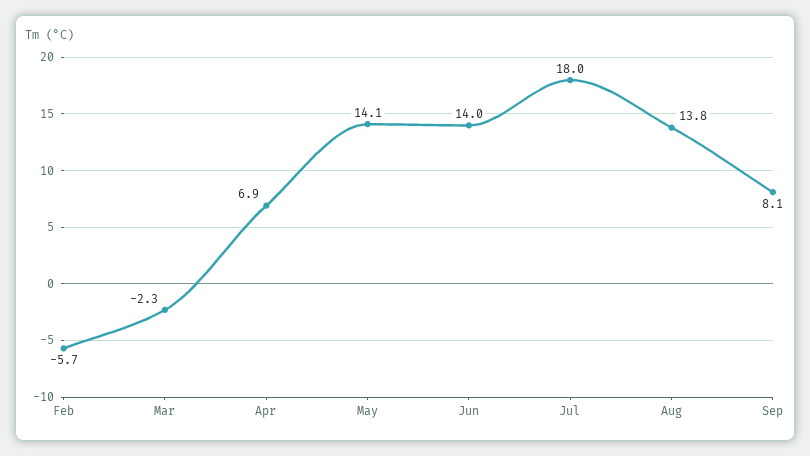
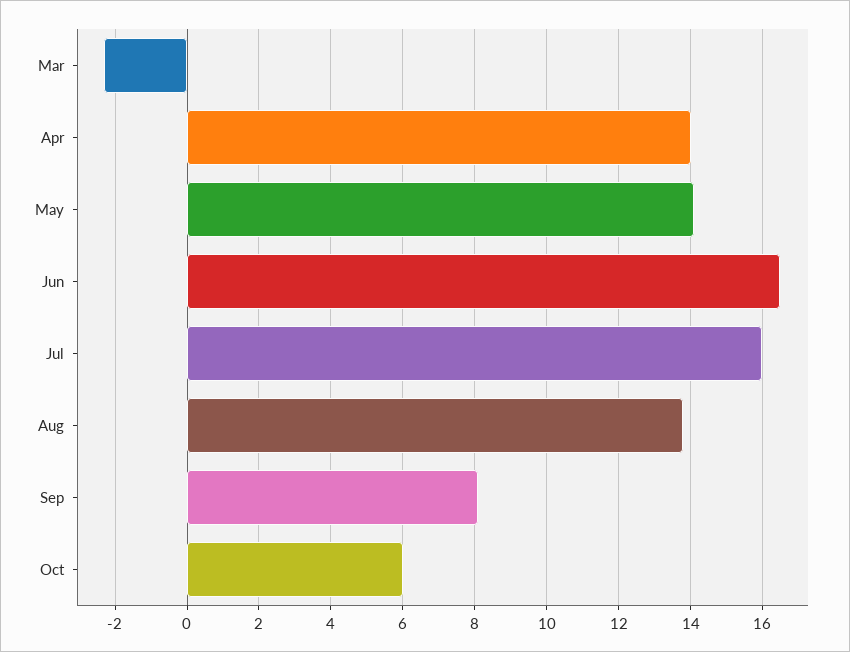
Feb: -5.7 -> none
Apr: 6.9 -> 14
Jun: 14 -> 16.5
Jul: 18 -> 16
Oct: none -> 6

